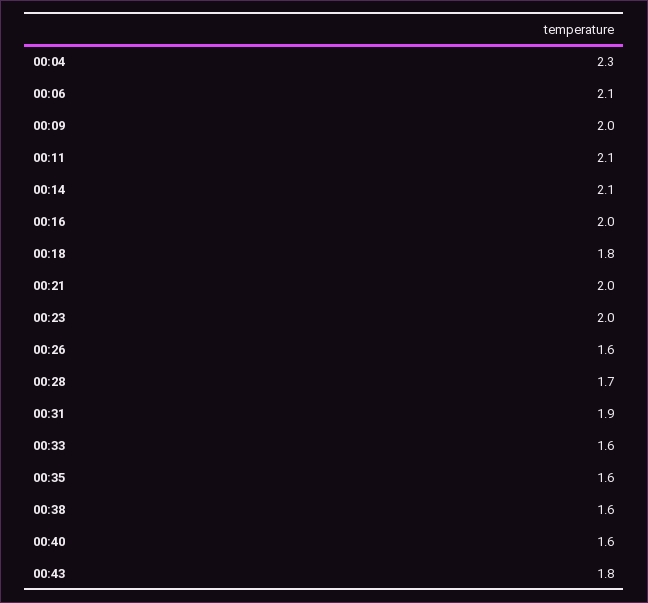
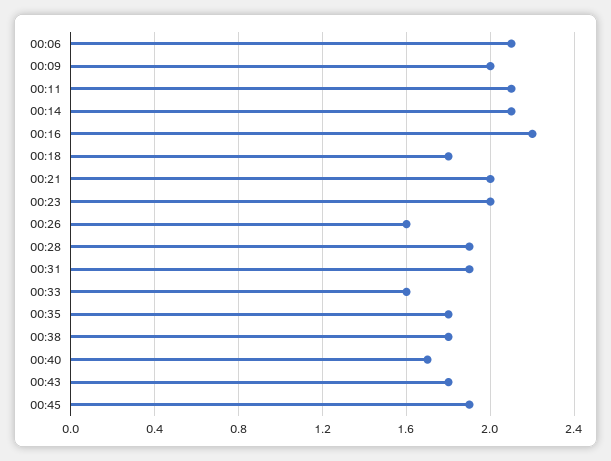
00:04: 2.3 -> none
00:16: 2 -> 2.2
00:28: 1.7 -> 1.9
00:35: 1.6 -> 1.8
00:38: 1.6 -> 1.8
00:40: 1.6 -> 1.7
00:45: none -> 1.9

